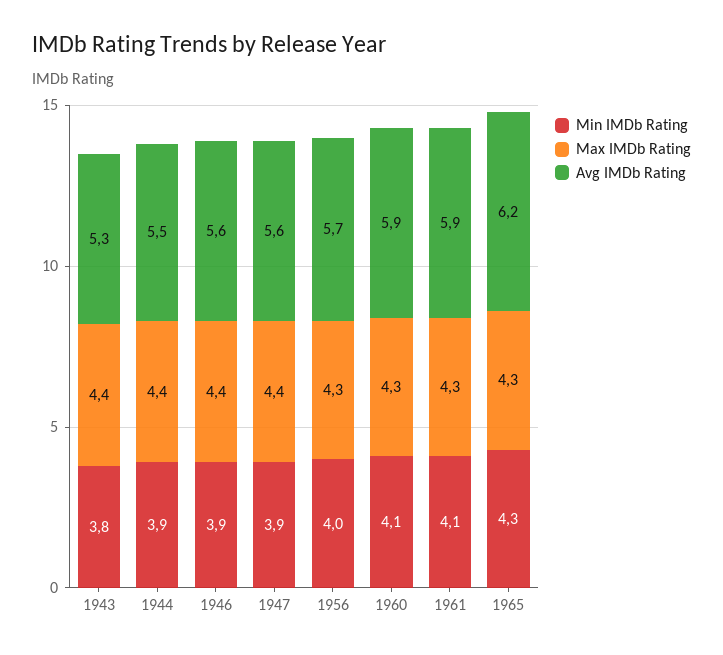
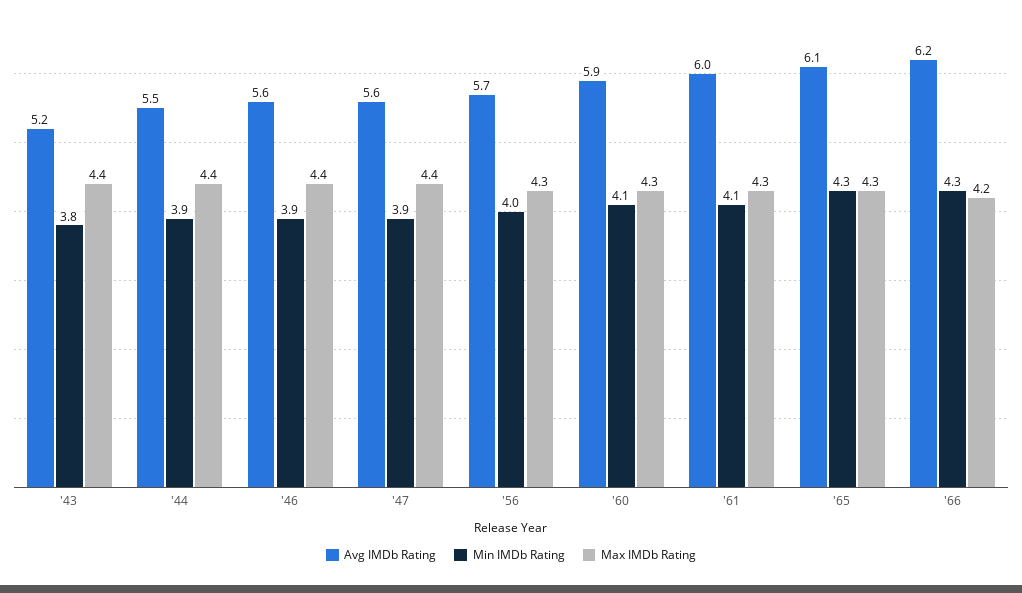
Avg IMDb Rating, 1943: 5.3 -> 5.2
Avg IMDb Rating, 1961: 5.9 -> 6
Avg IMDb Rating, 1965: 6.2 -> 6.1
Avg IMDb Rating, '66: none -> 6.2
Min IMDb Rating, '66: none -> 4.3
Max IMDb Rating, '66: none -> 4.2

